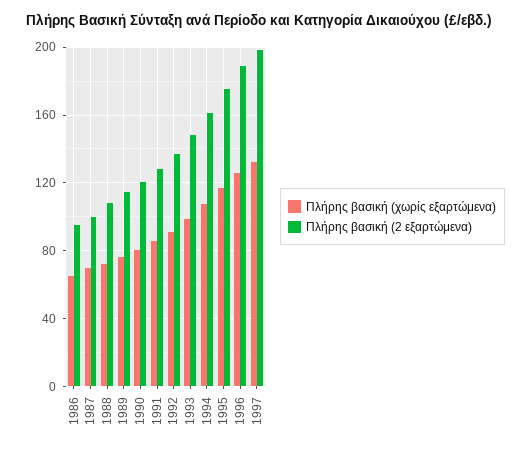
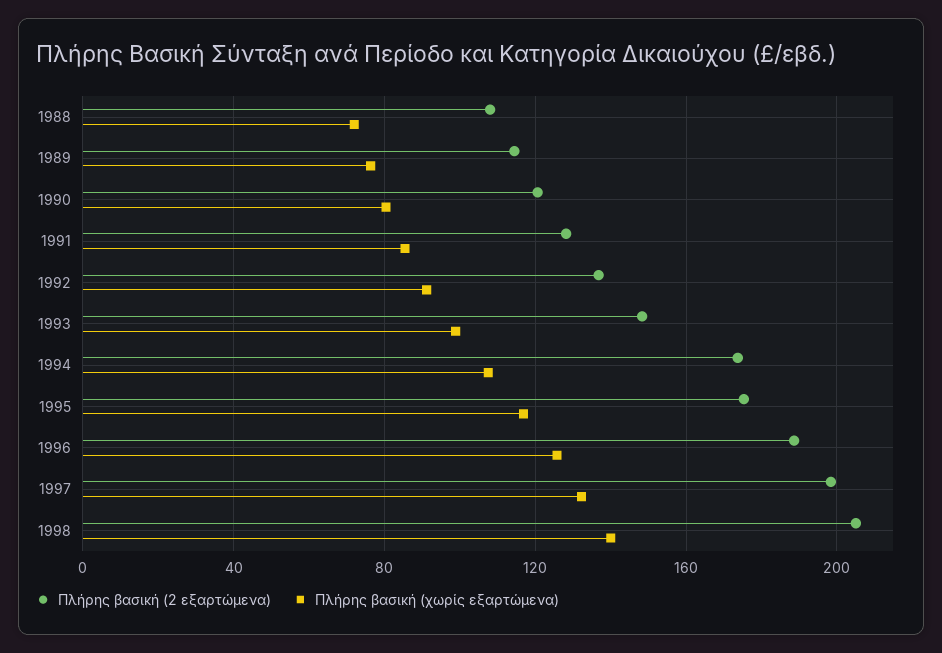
Πλήρης βασική (χωρίς εξαρτώμενα), 1986: 65 -> none
Πλήρης βασική (2 εξαρτώμενα), 1986: 95 -> none
Πλήρης βασική (χωρίς εξαρτώμενα), 1987: 70 -> none
Πλήρης βασική (2 εξαρτώμενα), 1987: 100 -> none
Πλήρης βασική (2 εξαρτώμενα), 1994: 160 -> 175
Πλήρης βασική (2 εξαρτώμενα), 1998: none -> 205
Πλήρης βασική (χωρίς εξαρτώμενα), 1998: none -> 140

